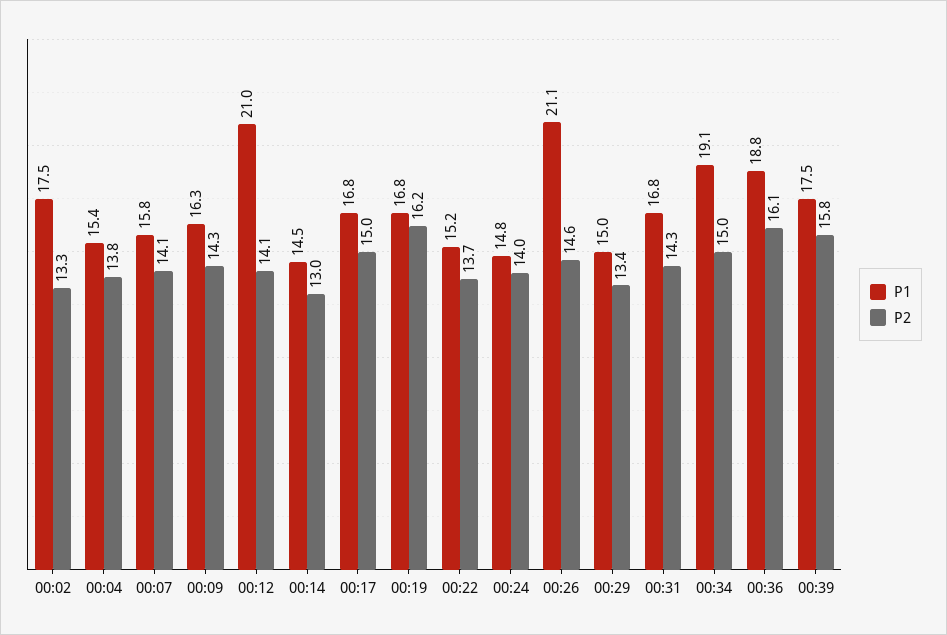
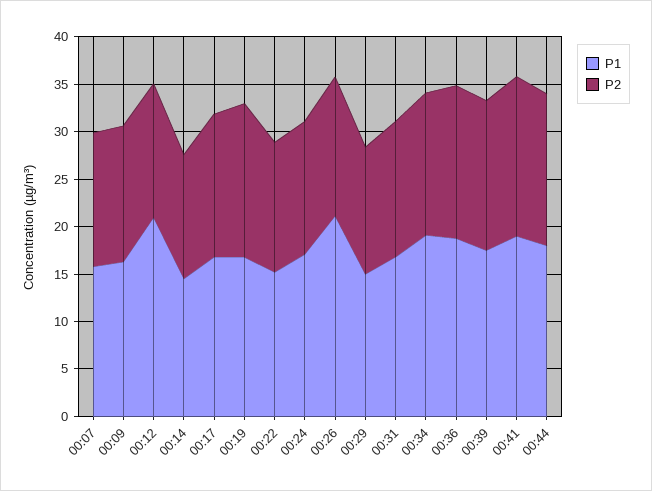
P1, 00:02: 17.5 -> none
P2, 00:02: 13.3 -> none
P1, 00:04: 15.4 -> none
P2, 00:04: 13.8 -> none
P1, 00:24: 14.8 -> 17
P1, 00:41: none -> 19
P2, 00:41: none -> 17
P1, 00:44: none -> 18
P2, 00:44: none -> 16

